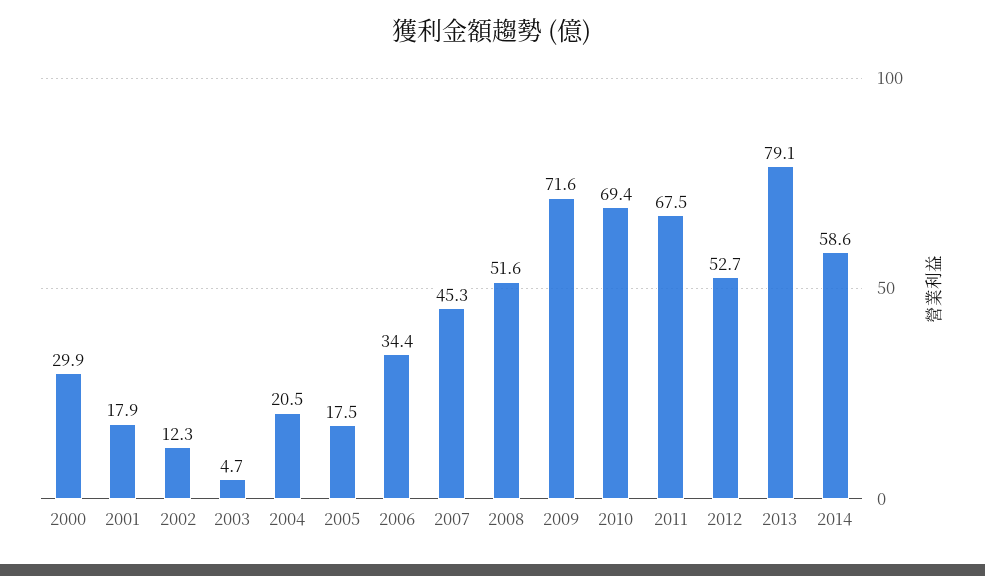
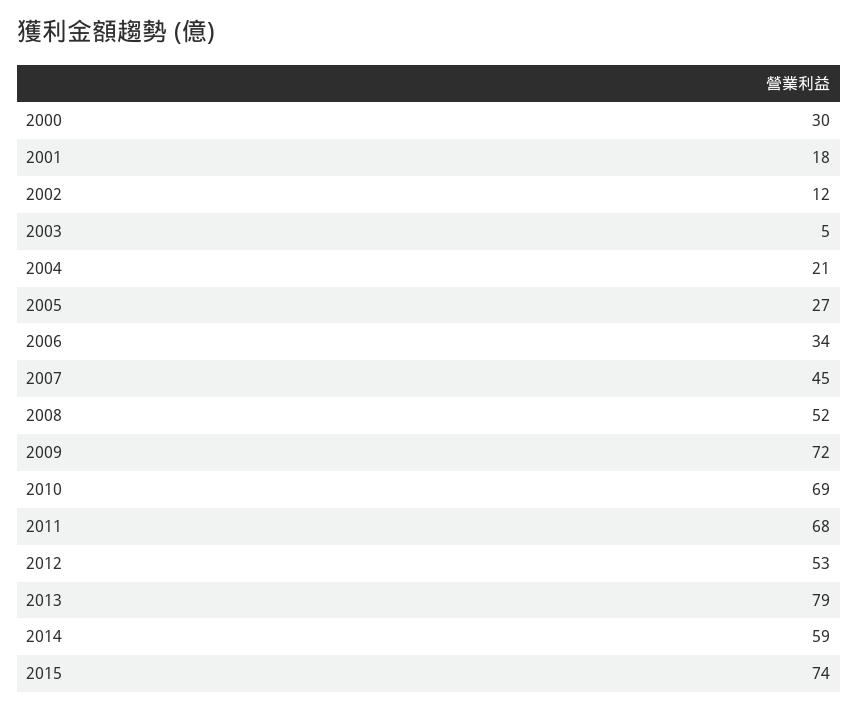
2005: 17.5 -> 27
2015: none -> 74

